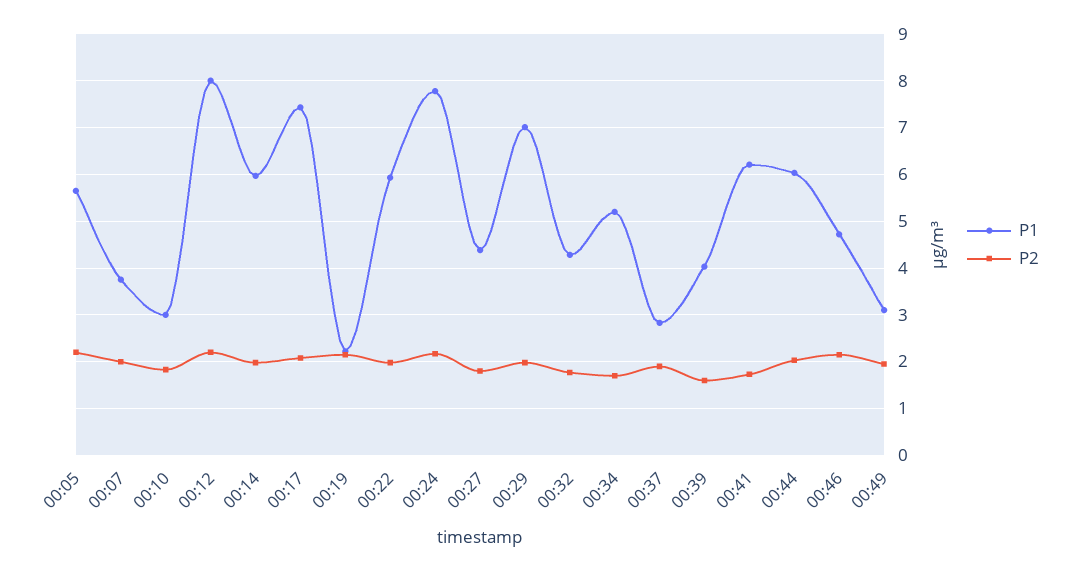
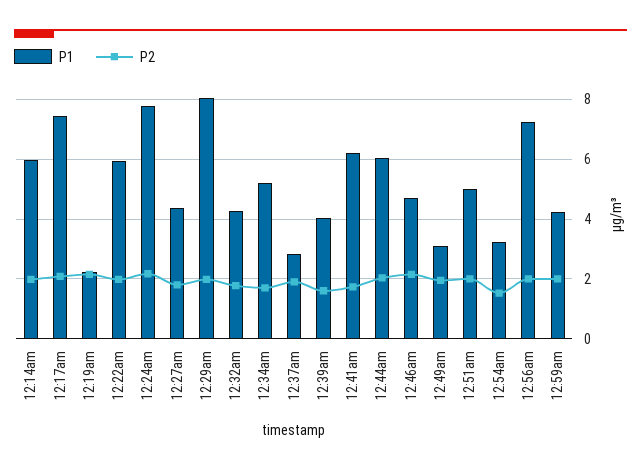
P1, 00:05: 5.6 -> none
P2, 00:05: 2.2 -> none
P1, 00:07: 3.8 -> none
P2, 00:07: 2 -> none
P1, 00:10: 3 -> none
P2, 00:10: 1.8 -> none
P1, 00:12: 8 -> none
P2, 00:12: 2.2 -> none
P1, 00:29: 7 -> 8
P1, 12:51am: none -> 5
P2, 12:51am: none -> 2
P1, 12:54am: none -> 3.25
P2, 12:54am: none -> 1.5
P1, 12:56am: none -> 7.25
P2, 12:56am: none -> 2
P1, 12:59am: none -> 4.25
P2, 12:59am: none -> 2

